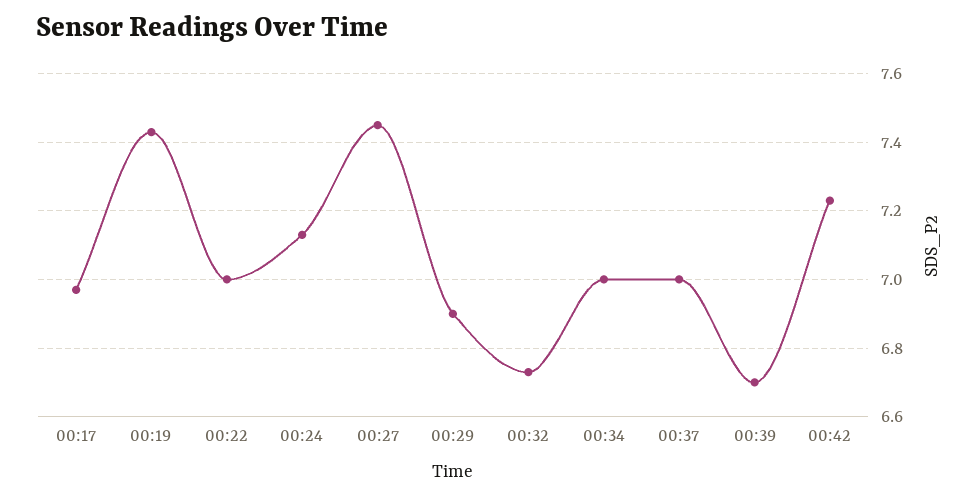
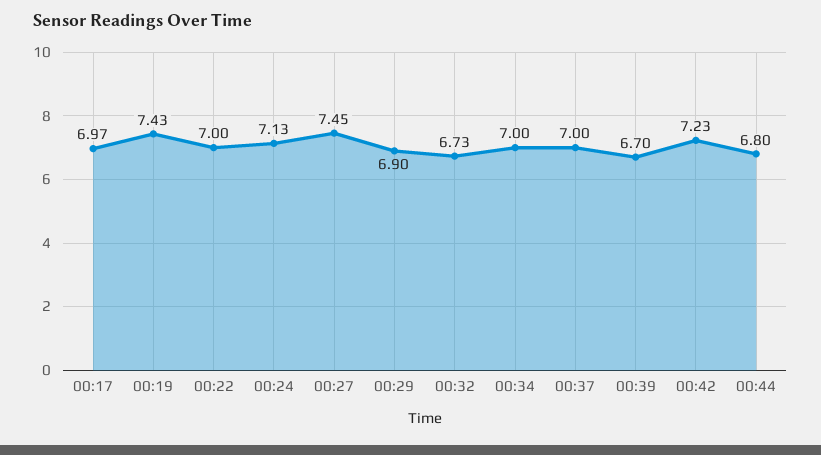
00:44: none -> 6.8

